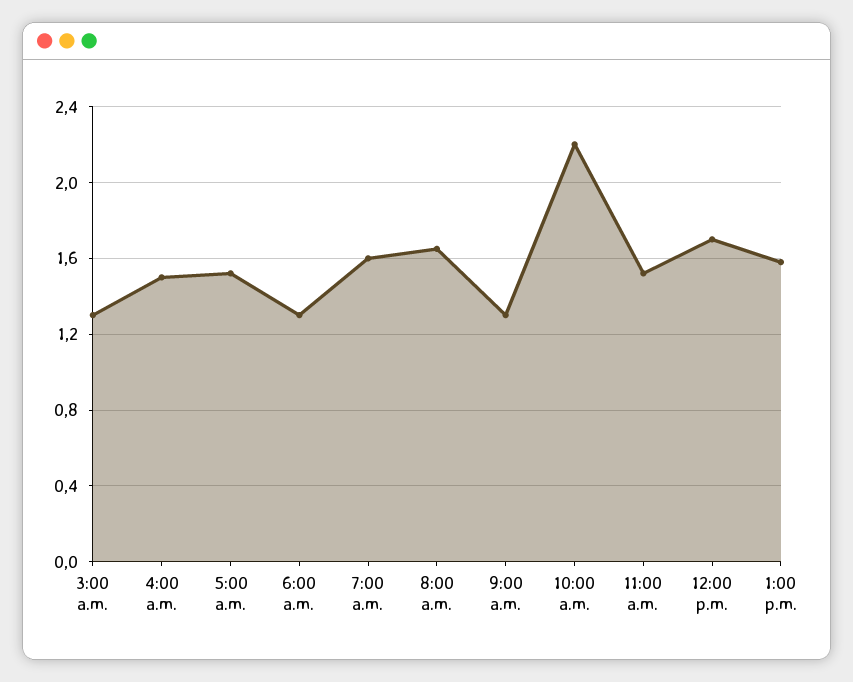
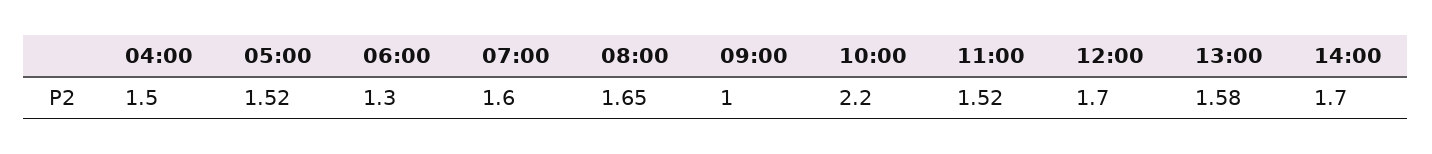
3:00 a.m.: 1.3 -> none
9:00 a.m.: 1.3 -> 1
14:00: none -> 1.7

